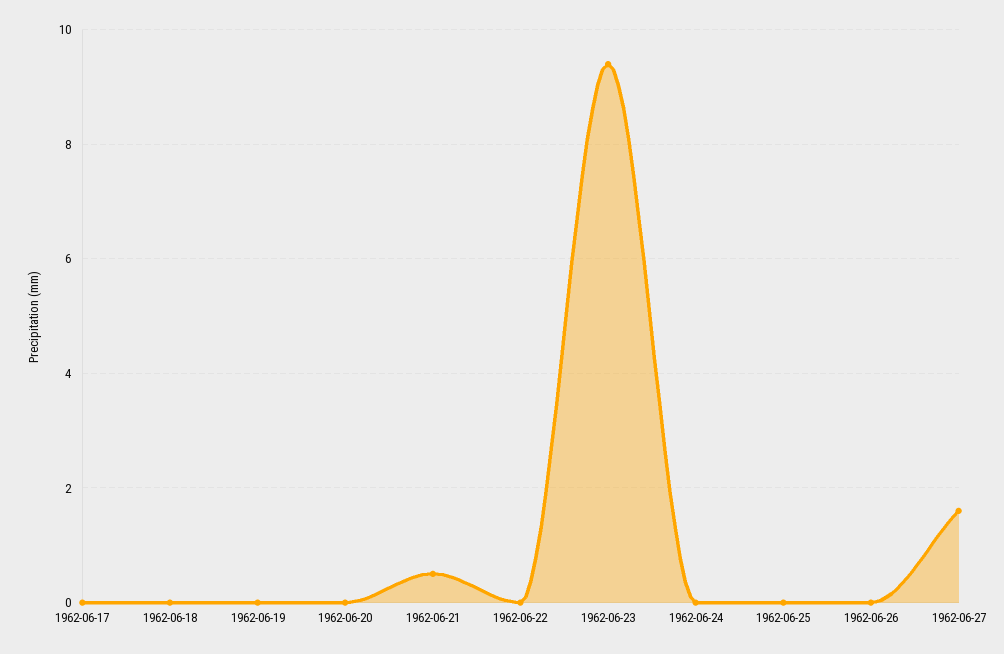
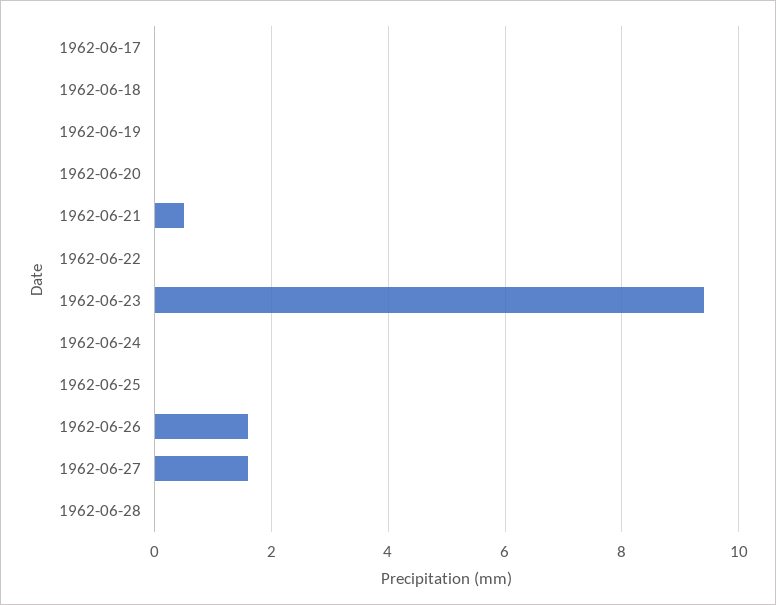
1962-06-26: 0 -> 1.5
1962-06-28: none -> 0

